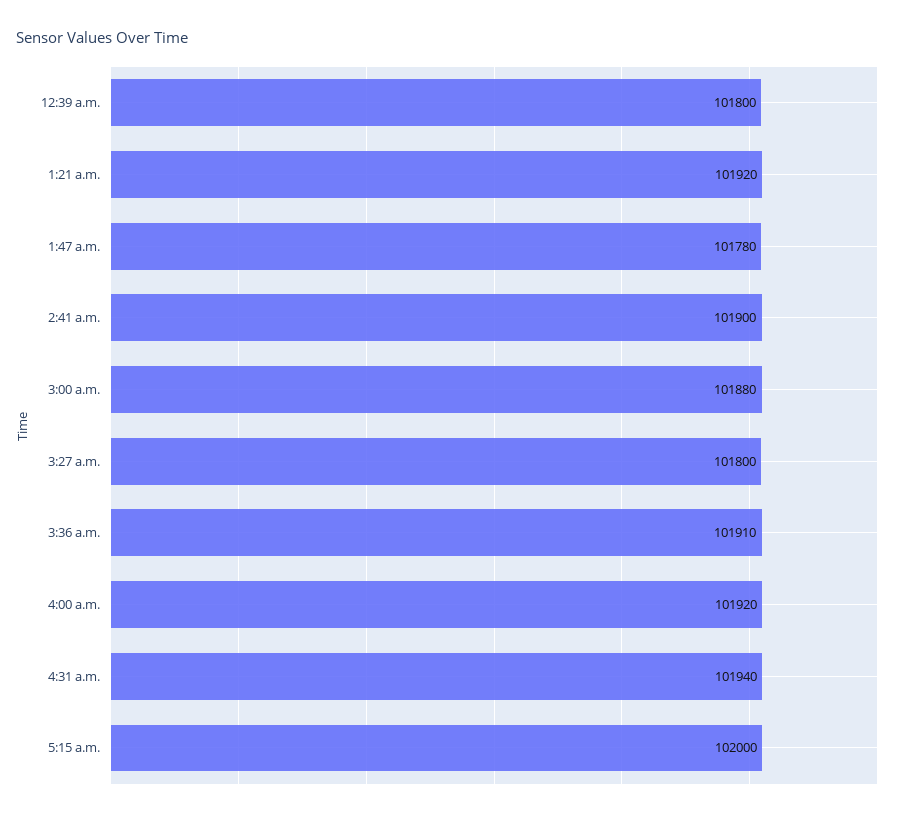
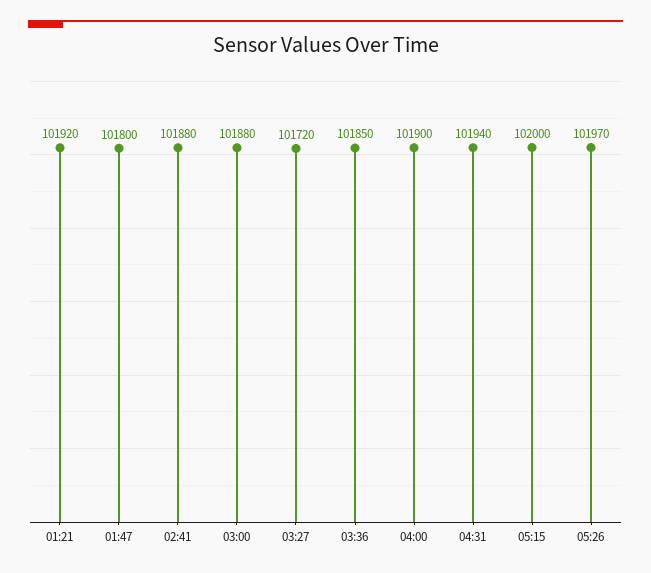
12:39 a.m.: 101800 -> none
1:47 a.m.: 101780 -> 101800
2:41 a.m.: 101900 -> 101880
3:27 a.m.: 101800 -> 101720
3:36 a.m.: 101910 -> 101850
4:00 a.m.: 101920 -> 101900
05:26: none -> 101970

